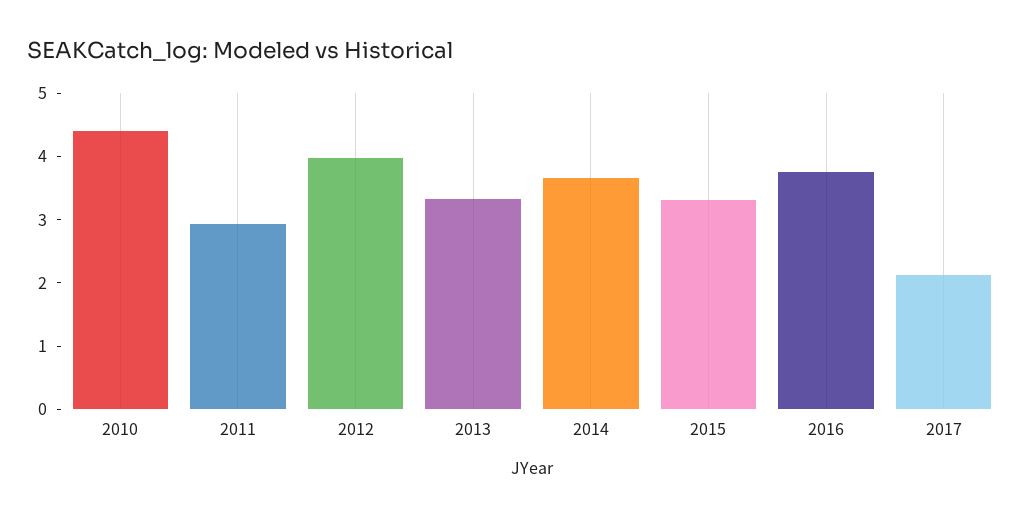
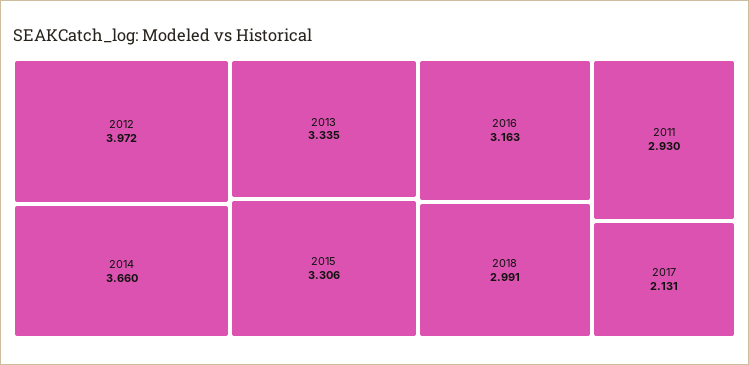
2010: 4.4 -> none
2016: 3.8 -> 3.163
2018: none -> 2.991

